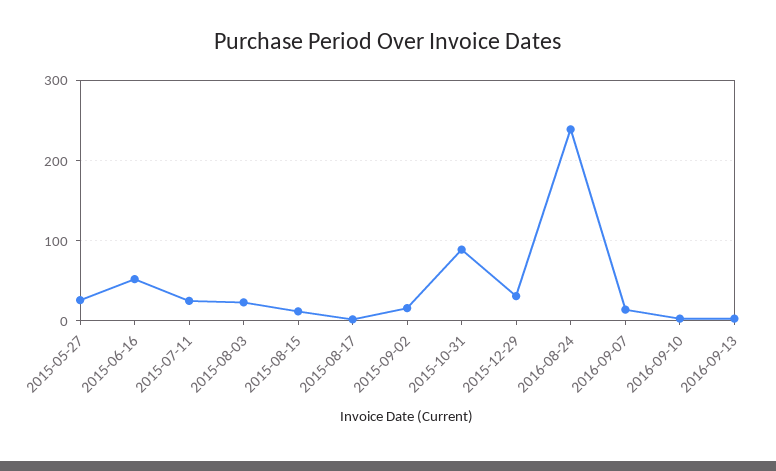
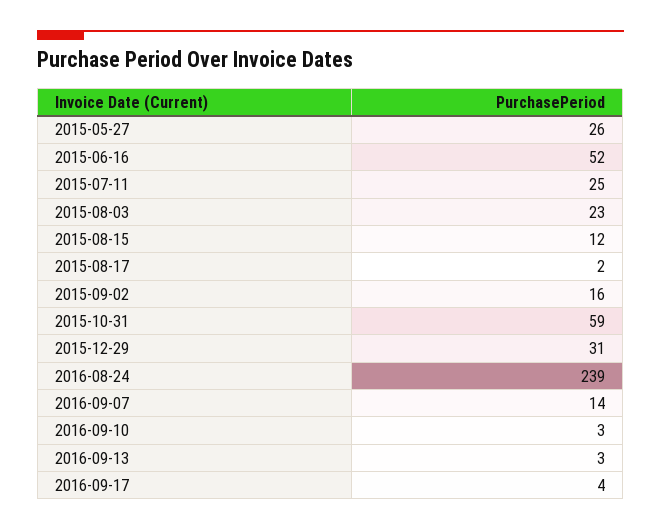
2015-10-31: 90 -> 59
2016-09-17: none -> 4

